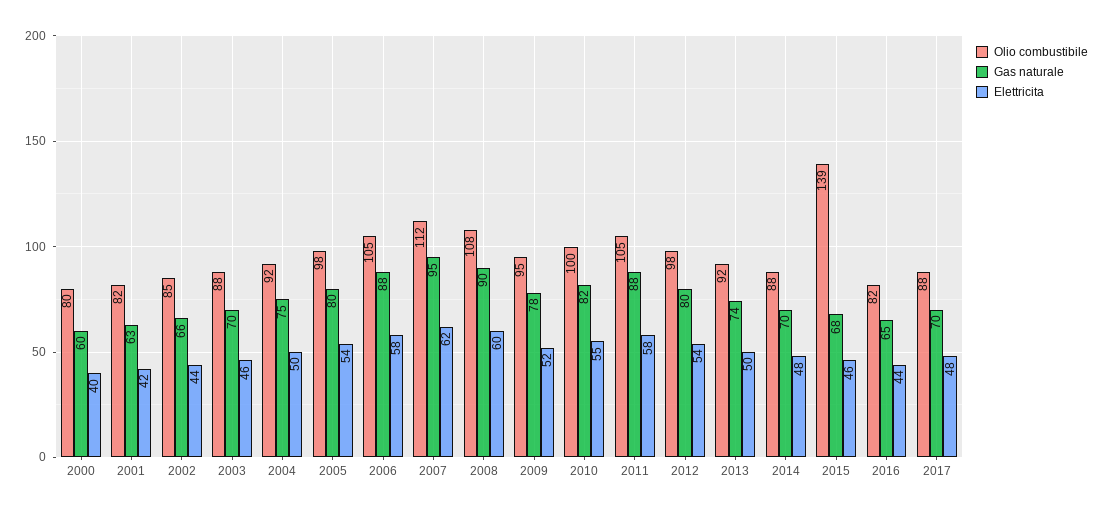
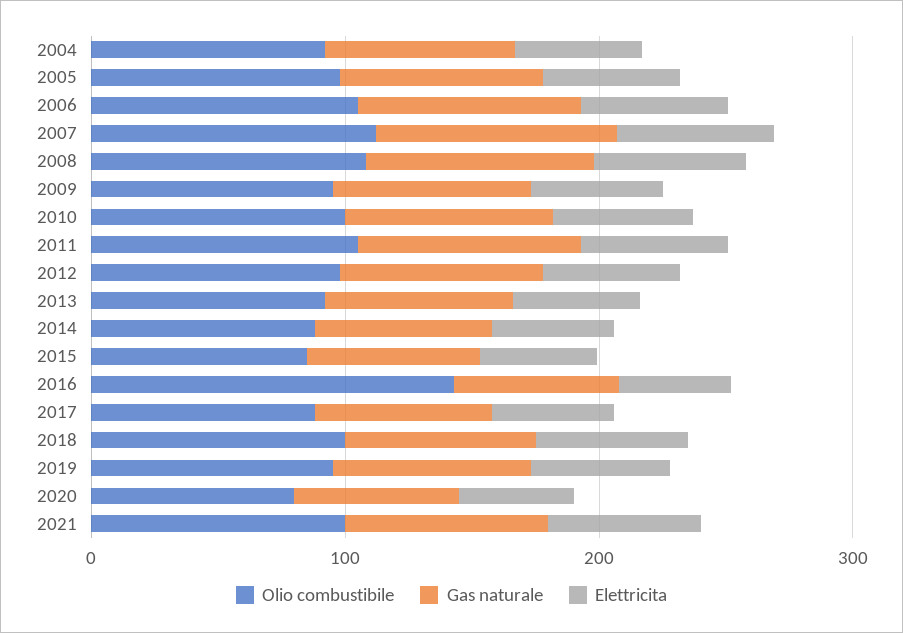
Olio combustibile, 2000: 80 -> none
Gas naturale, 2000: 60 -> none
Elettricita, 2000: 40 -> none
Olio combustibile, 2001: 82 -> none
Gas naturale, 2001: 63 -> none
Elettricita, 2001: 42 -> none
Olio combustibile, 2002: 85 -> none
Gas naturale, 2002: 66 -> none
Elettricita, 2002: 44 -> none
Olio combustibile, 2003: 88 -> none
Gas naturale, 2003: 70 -> none
Elettricita, 2003: 46 -> none
Olio combustibile, 2015: 139 -> 80
Olio combustibile, 2016: 82 -> 140
Olio combustibile, 2018: none -> 100
Gas naturale, 2018: none -> 80
Elettricita, 2018: none -> 60
Olio combustibile, 2019: none -> 100
Gas naturale, 2019: none -> 80
Elettricita, 2019: none -> 60
Olio combustibile, 2020: none -> 80
Gas naturale, 2020: none -> 60
Elettricita, 2020: none -> 40
Olio combustibile, 2021: none -> 100
Gas naturale, 2021: none -> 80
Elettricita, 2021: none -> 60

